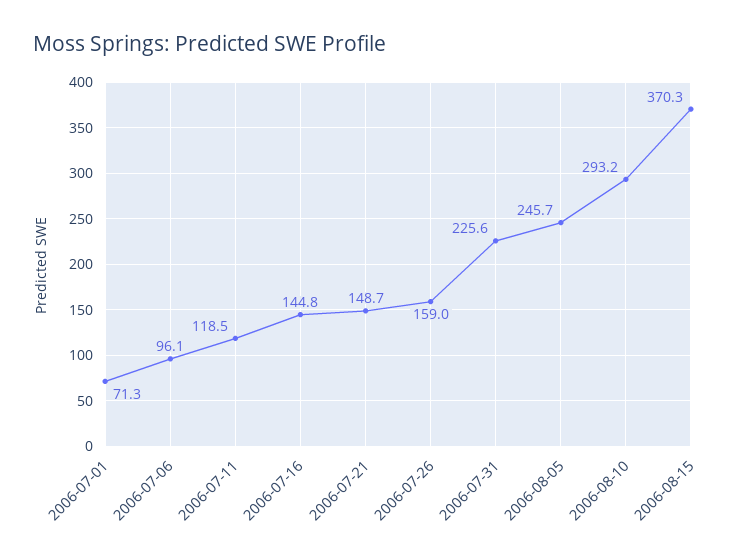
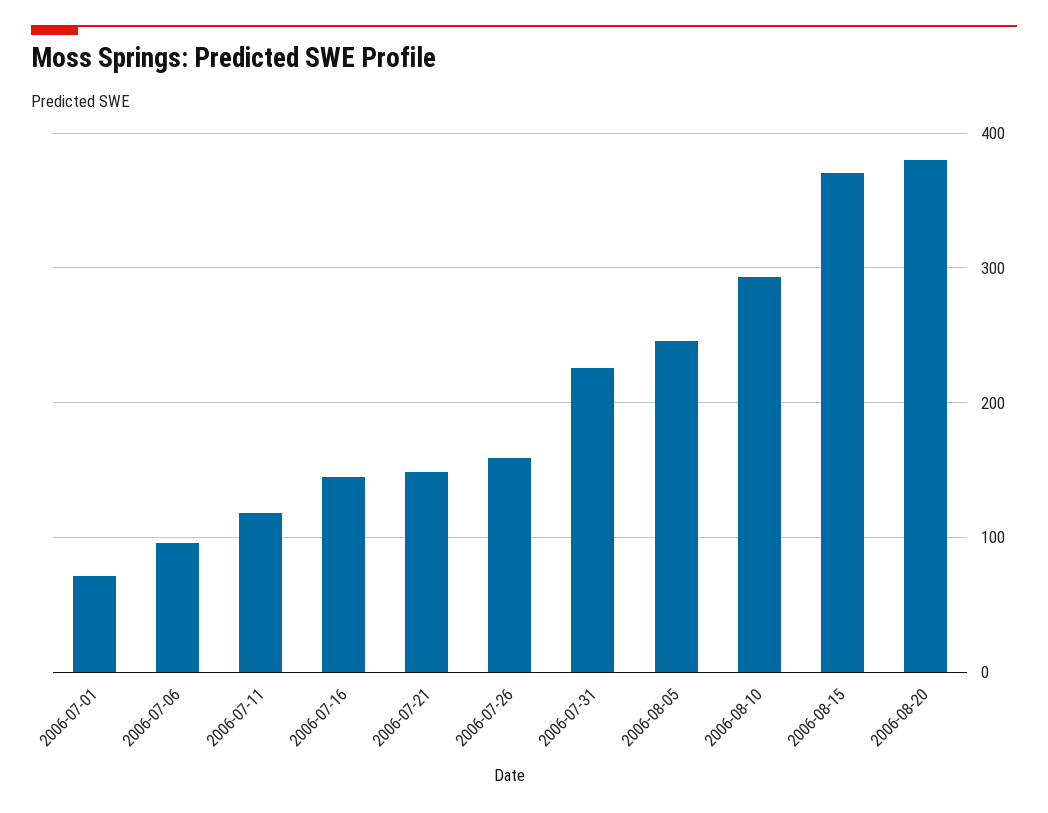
2006-08-20: none -> 380

